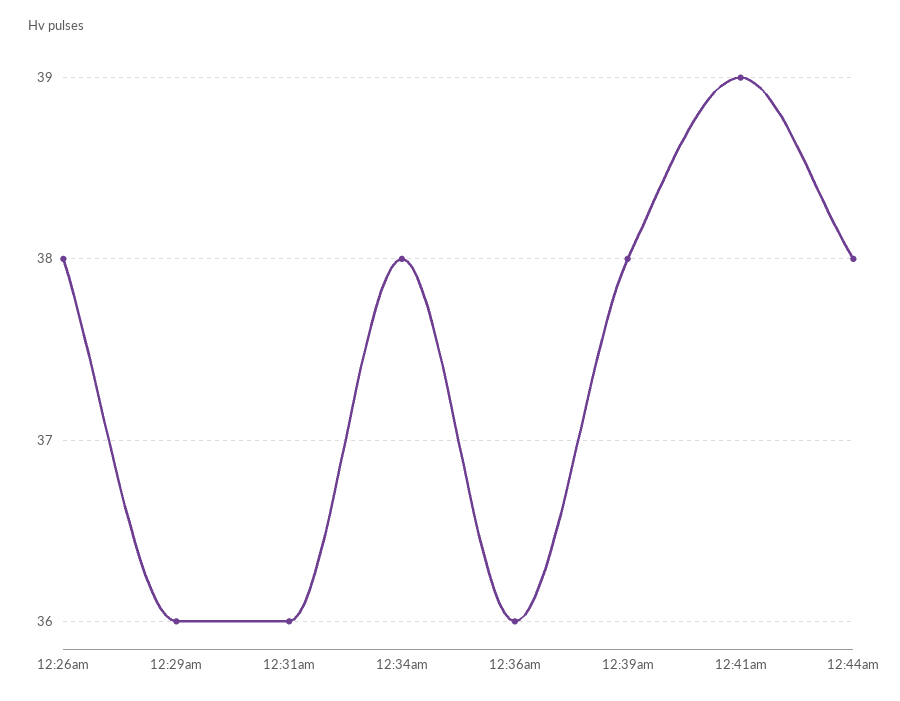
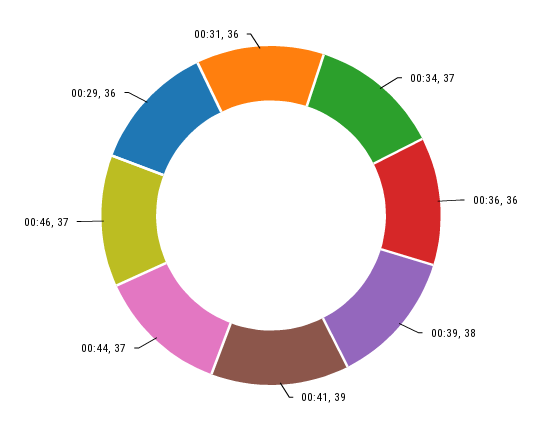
12:26am: 38 -> none
12:34am: 38 -> 37
12:44am: 38 -> 37
00:46: none -> 37

